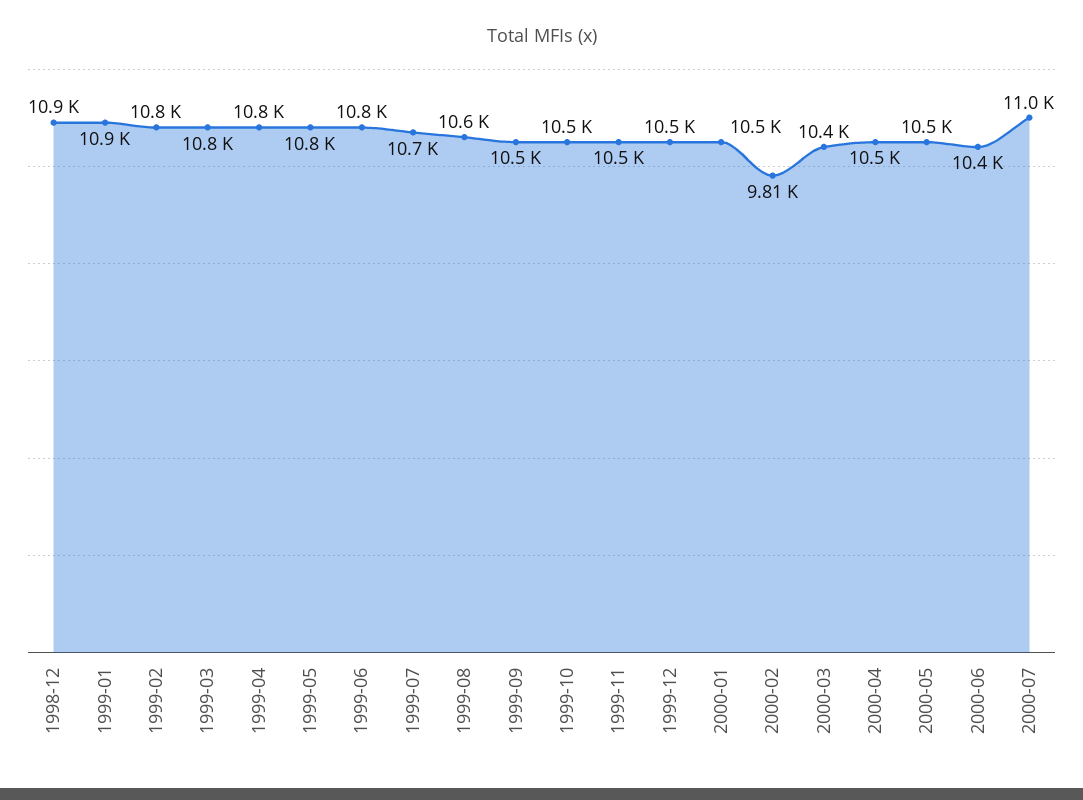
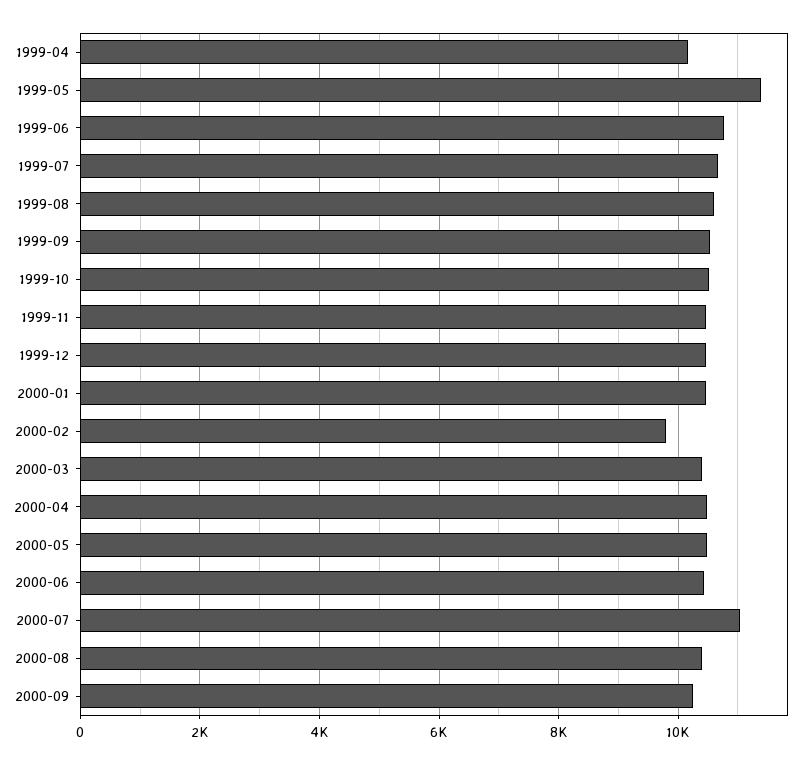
1998-12: 10900 -> none
1999-01: 10900 -> none
1999-02: 10800 -> none
1999-03: 10800 -> none
1999-04: 10800 -> 10200
1999-05: 10800 -> 11400
2000-08: none -> 10400
2000-09: none -> 10200

